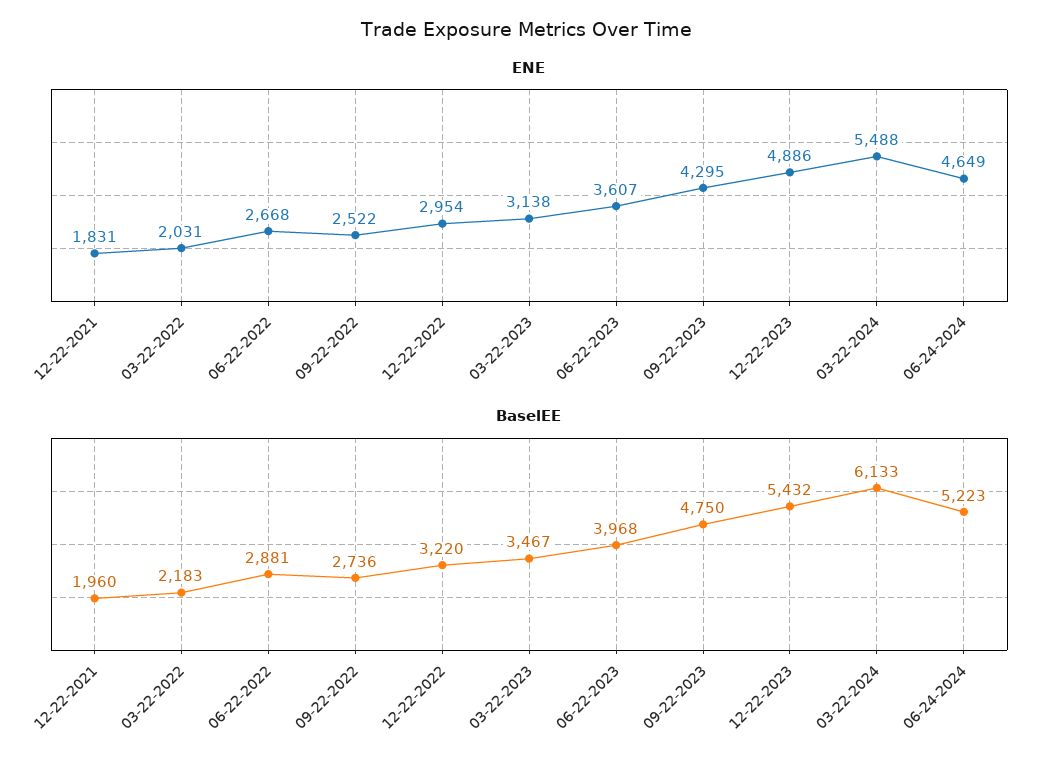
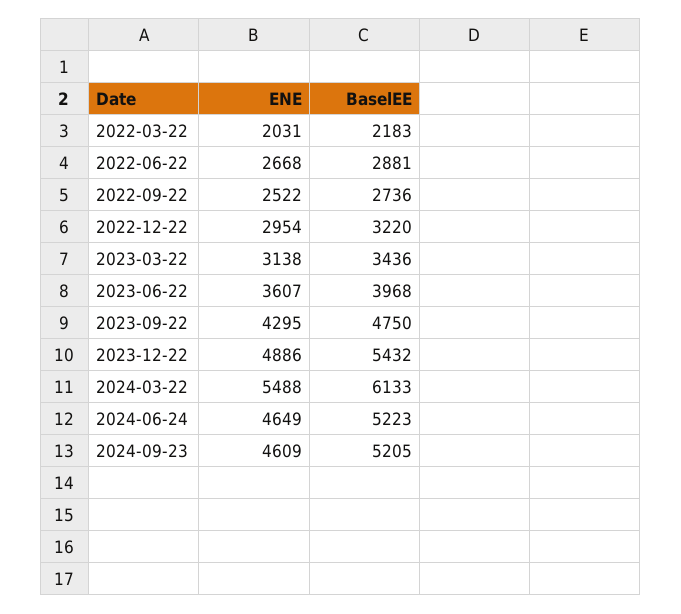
ENE, 12-22-2021: 1831 -> none
BaselEE, 12-22-2021: 1960 -> none
BaselEE, 03-22-2023: 3467 -> 3436
ENE, 2024-09-23: none -> 4609
BaselEE, 2024-09-23: none -> 5205

